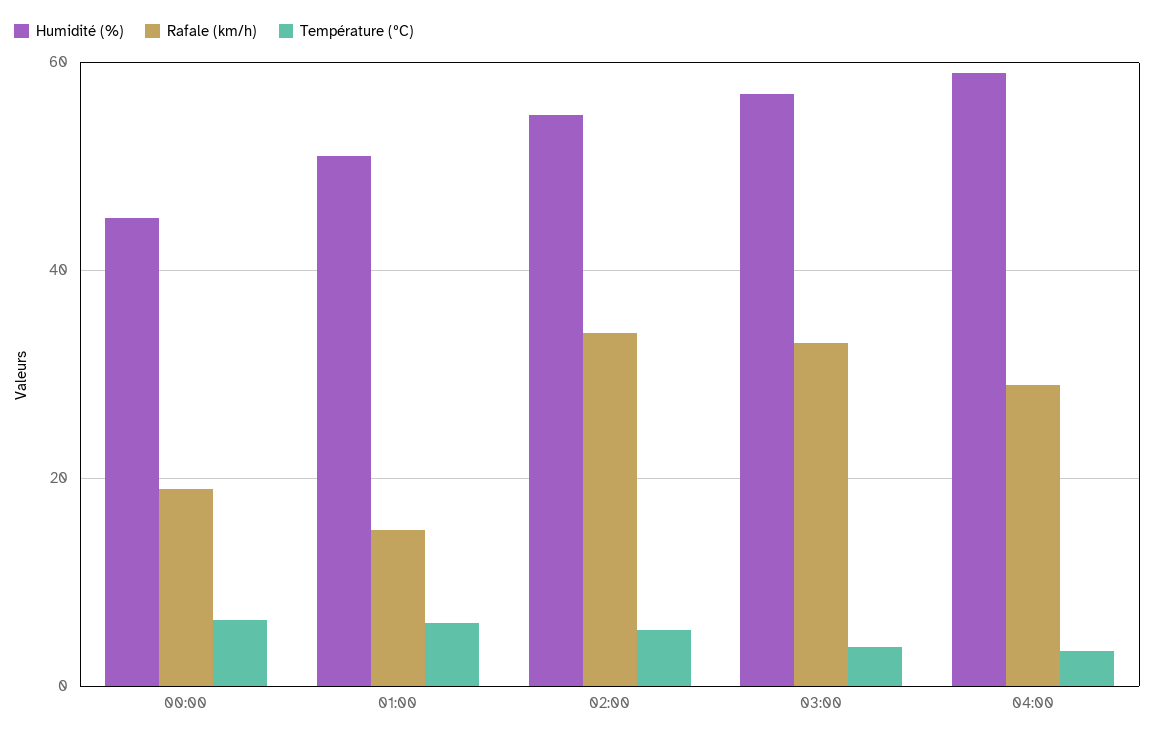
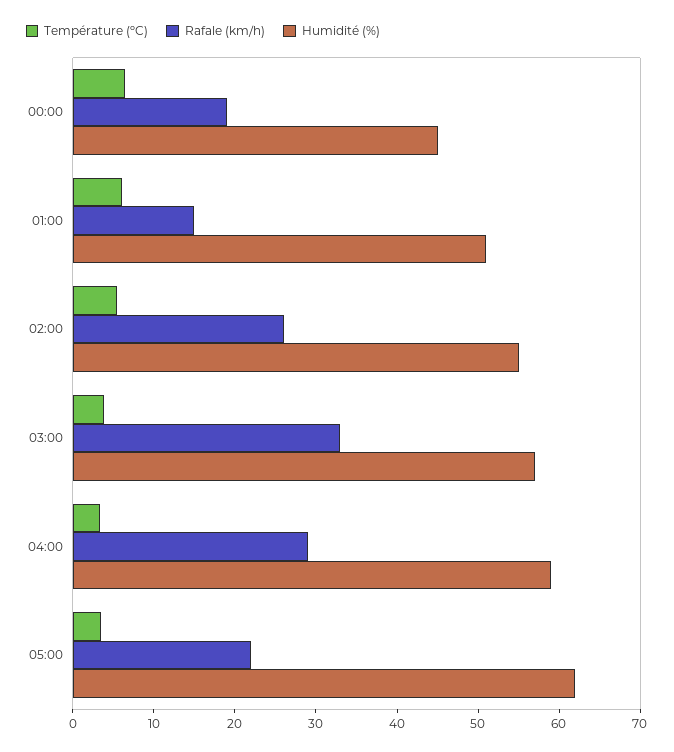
Rafale (km/h), 02:00: 34 -> 26
Température (ºC), 05:00: none -> 4
Rafale (km/h), 05:00: none -> 22
Humidité (%), 05:00: none -> 62

